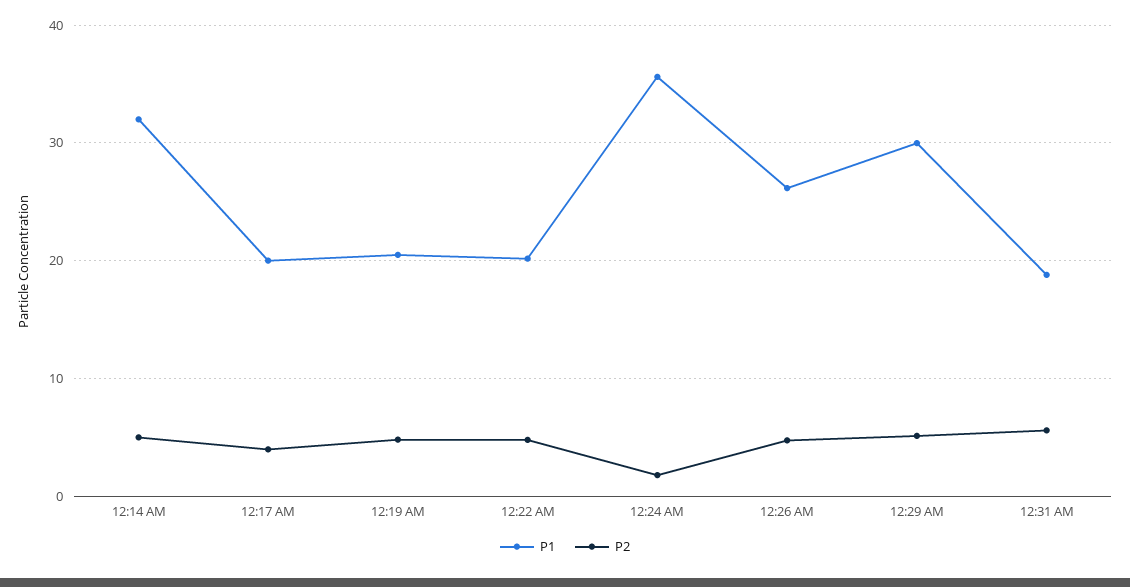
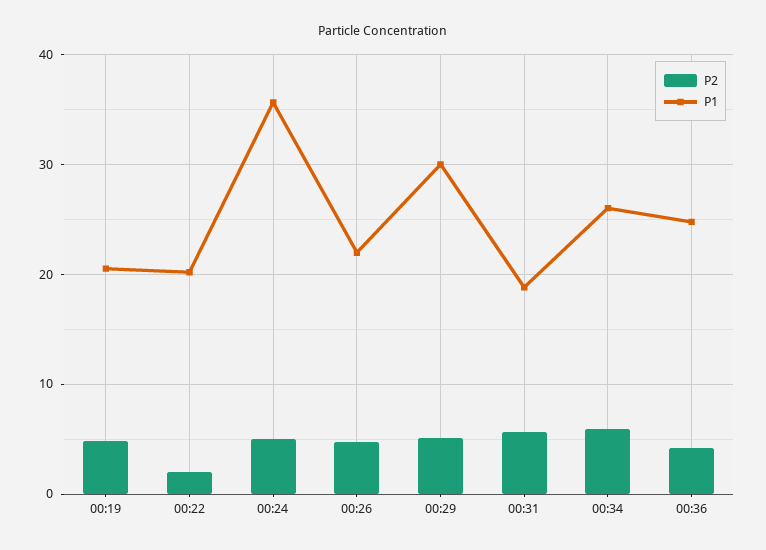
P1, 12:14 AM: 32 -> none
P2, 12:14 AM: 5 -> none
P1, 12:17 AM: 20 -> none
P2, 12:17 AM: 4 -> none
P2, 12:22 AM: 5 -> 2
P2, 12:24 AM: 2 -> 5
P1, 12:26 AM: 26 -> 22
P2, 00:34: none -> 6
P1, 00:34: none -> 26
P2, 00:36: none -> 4
P1, 00:36: none -> 25

